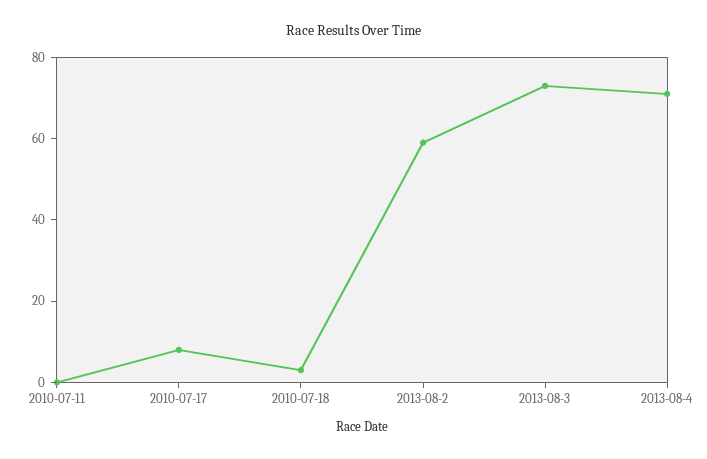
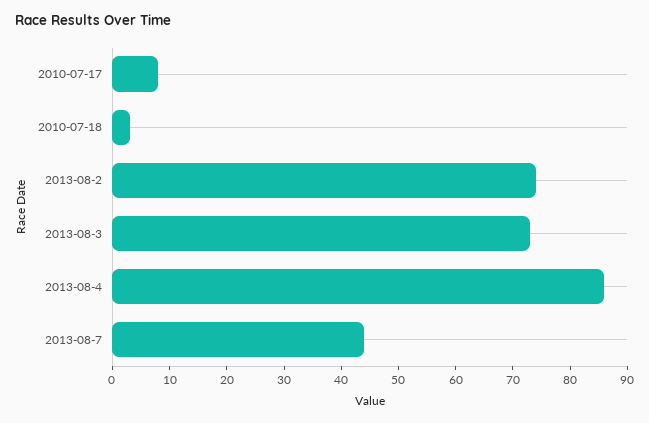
2010-07-11: 0 -> none
2013-08-2: 60 -> 75
2013-08-4: 70 -> 85
2013-08-7: none -> 45

